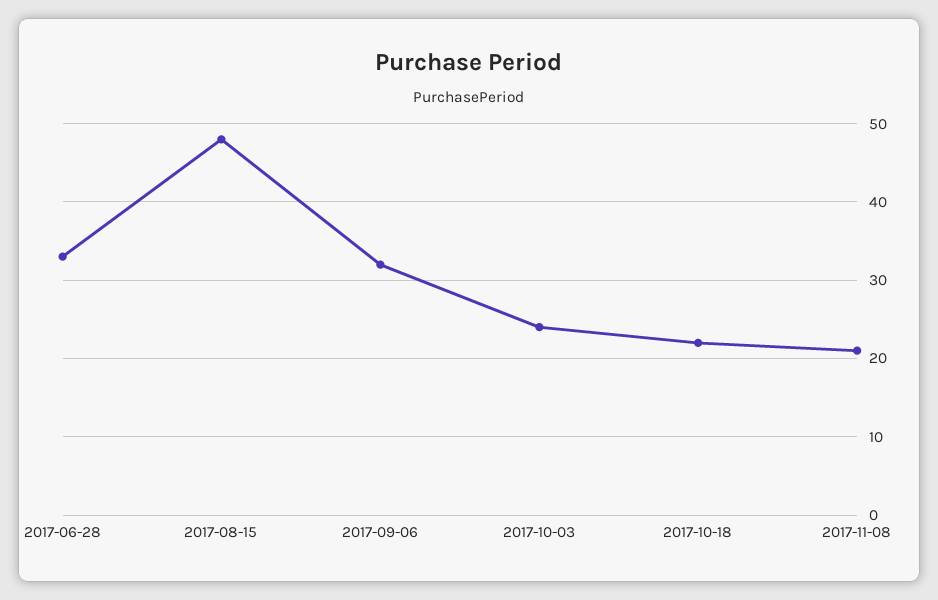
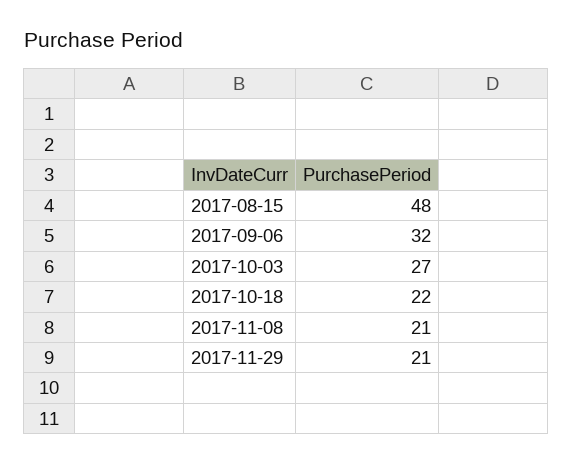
2017-06-28: 33 -> none
2017-10-03: 24 -> 27
2017-11-29: none -> 21

